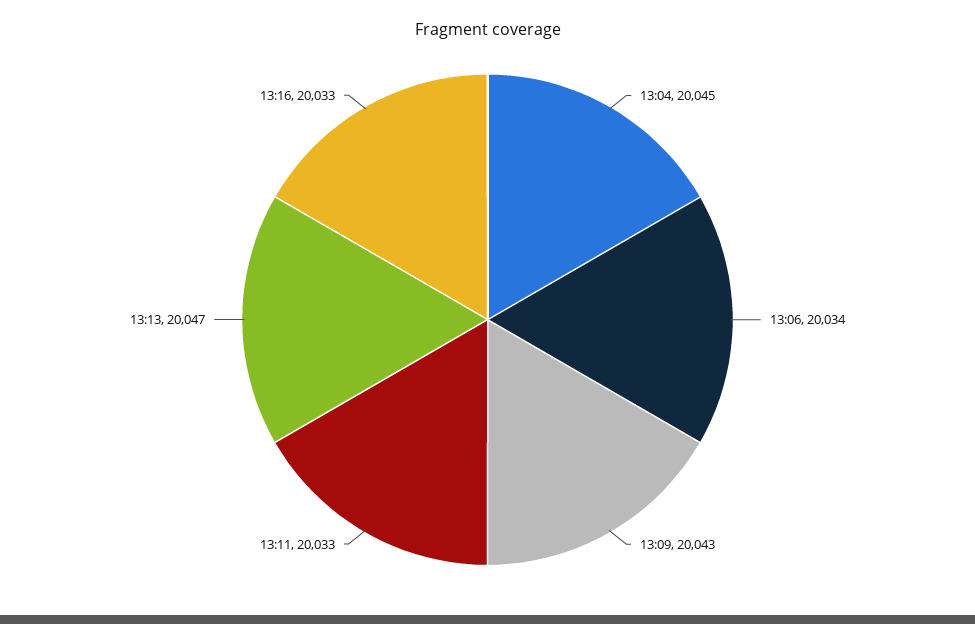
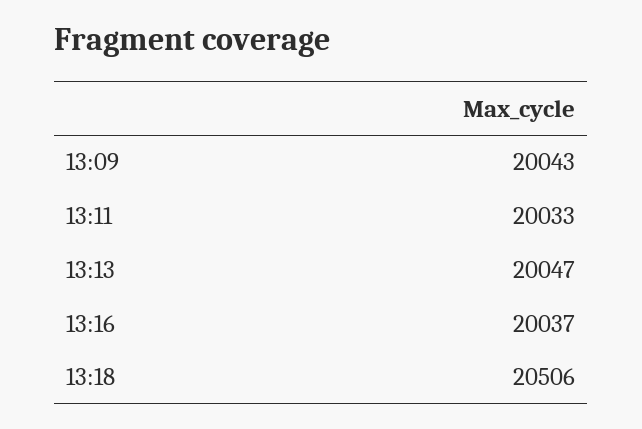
13:04: 20045 -> none
13:06: 20034 -> none
13:16: 20033 -> 20037
13:18: none -> 20506

